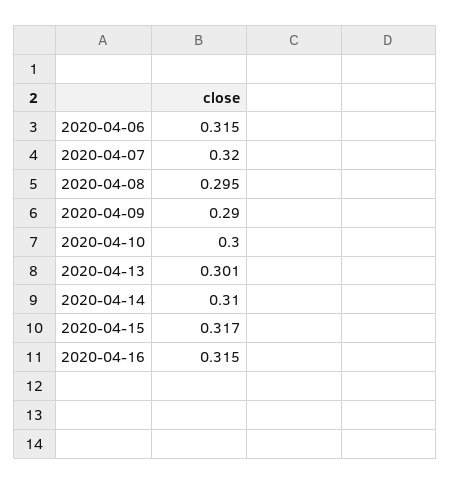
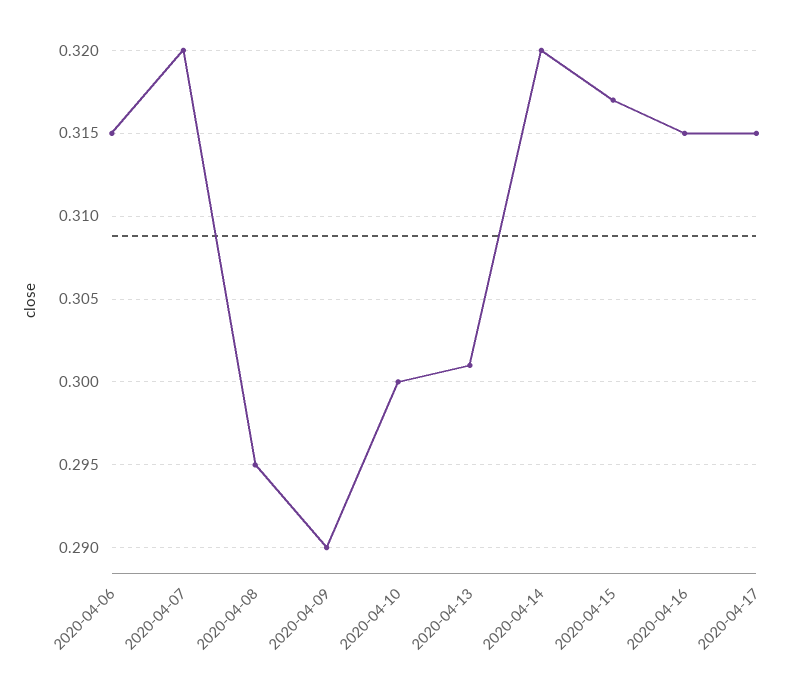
2020-04-14: 0.31 -> 0.32
2020-04-17: none -> 0.315

